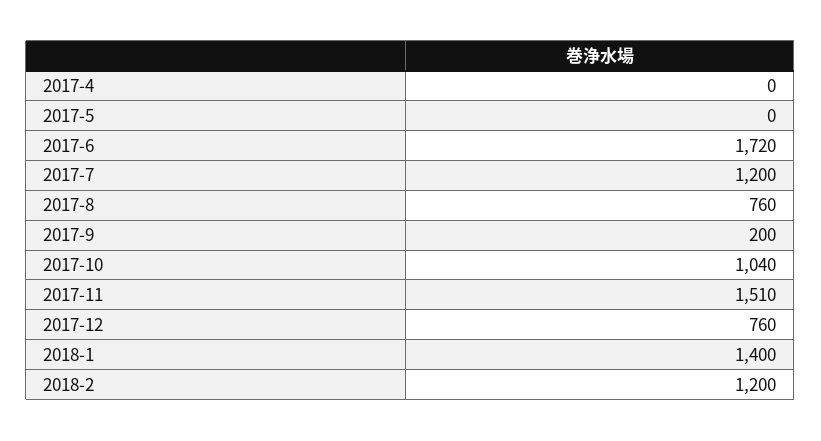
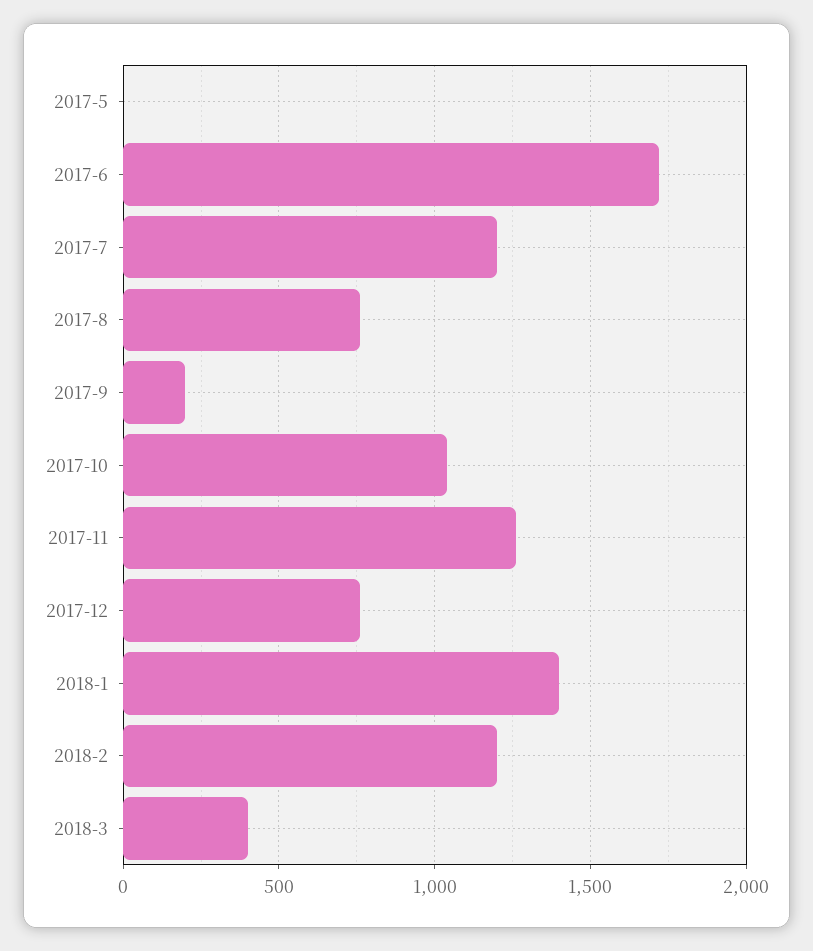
2017-4: 0 -> none
2017-11: 1510 -> 1250
2018-3: none -> 400

